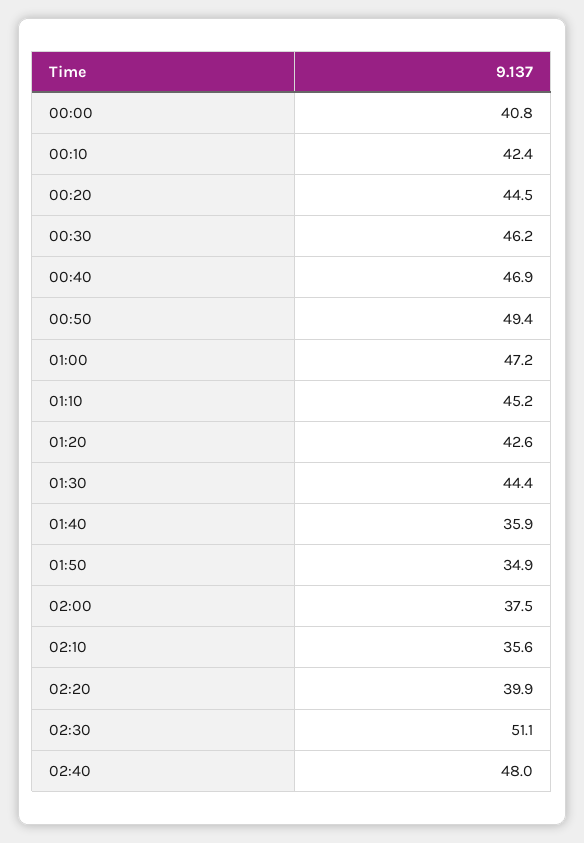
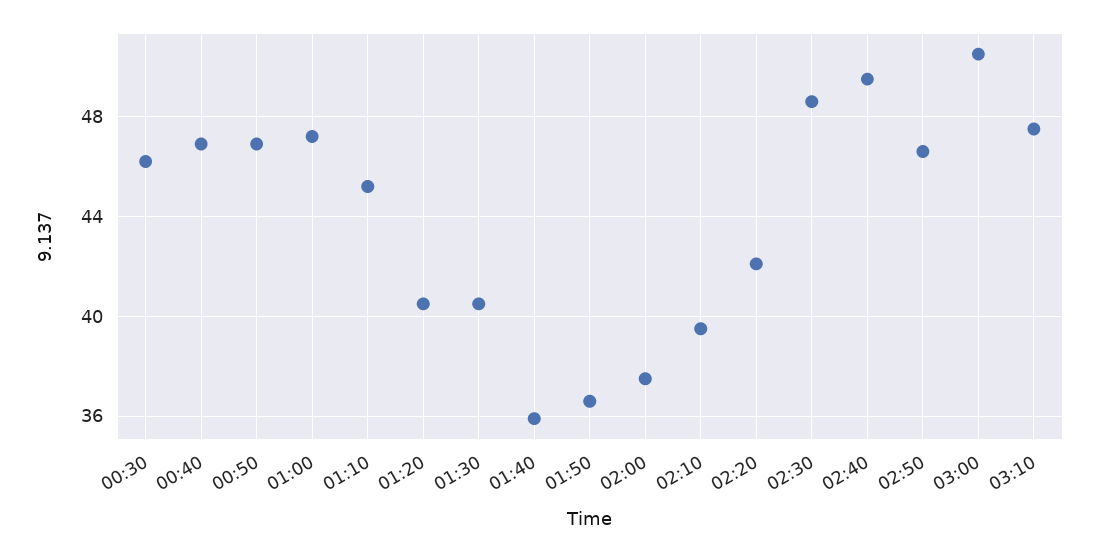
00:00: 40.8 -> none
00:10: 42.4 -> none
00:20: 44.5 -> none
00:50: 49.4 -> 47
01:20: 42.6 -> 40.5
01:30: 44.4 -> 40.5
01:50: 34.9 -> 36.5
02:10: 35.6 -> 39.5
02:20: 39.9 -> 42
02:30: 51.1 -> 48.5
02:40: 48 -> 49.5
02:50: none -> 46.5
03:00: none -> 50.5
03:10: none -> 47.5

